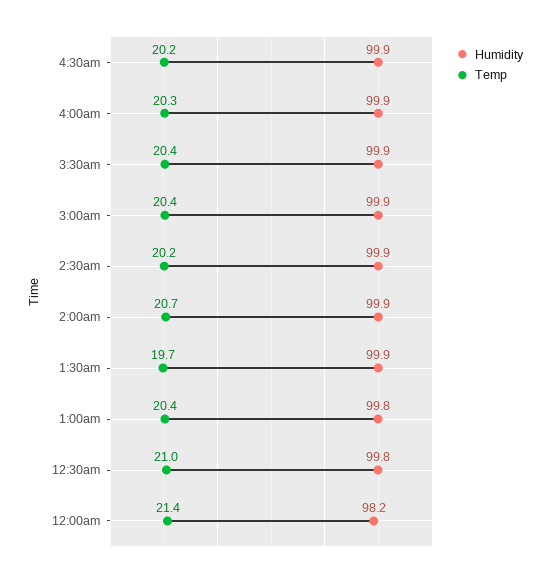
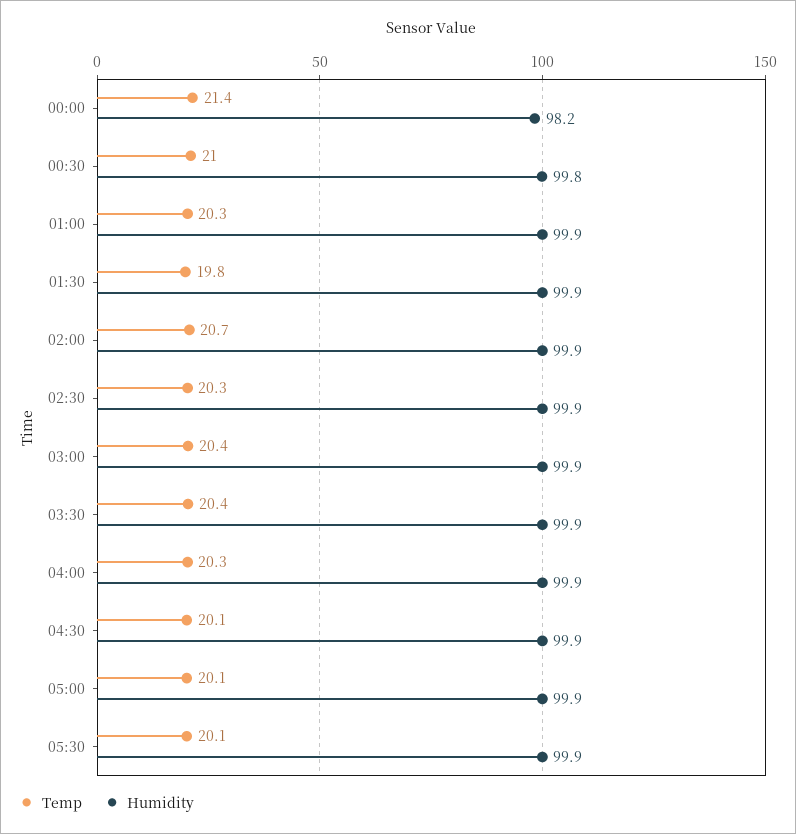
Temp, 4:30am: 20.2 -> 20.1
Temp, 2:30am: 20.2 -> 20.3
Temp, 1:30am: 19.7 -> 19.8
Humidity, 1:00am: 99.8 -> 99.9
Temp, 1:00am: 20.4 -> 20.3
Temp, 05:00: none -> 20.1
Humidity, 05:00: none -> 99.9
Temp, 05:30: none -> 20.1
Humidity, 05:30: none -> 99.9

